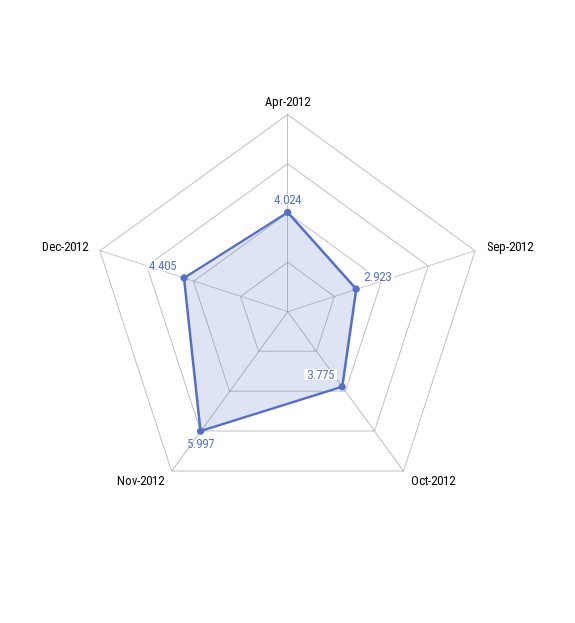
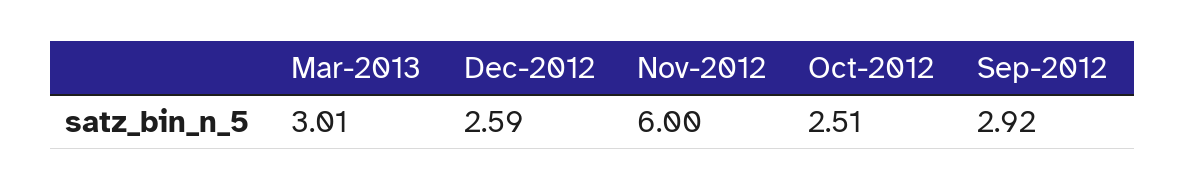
Apr-2012: 4.024 -> none
Oct-2012: 3.775 -> 2.51
Dec-2012: 4.405 -> 2.59
Mar-2013: none -> 3.01

